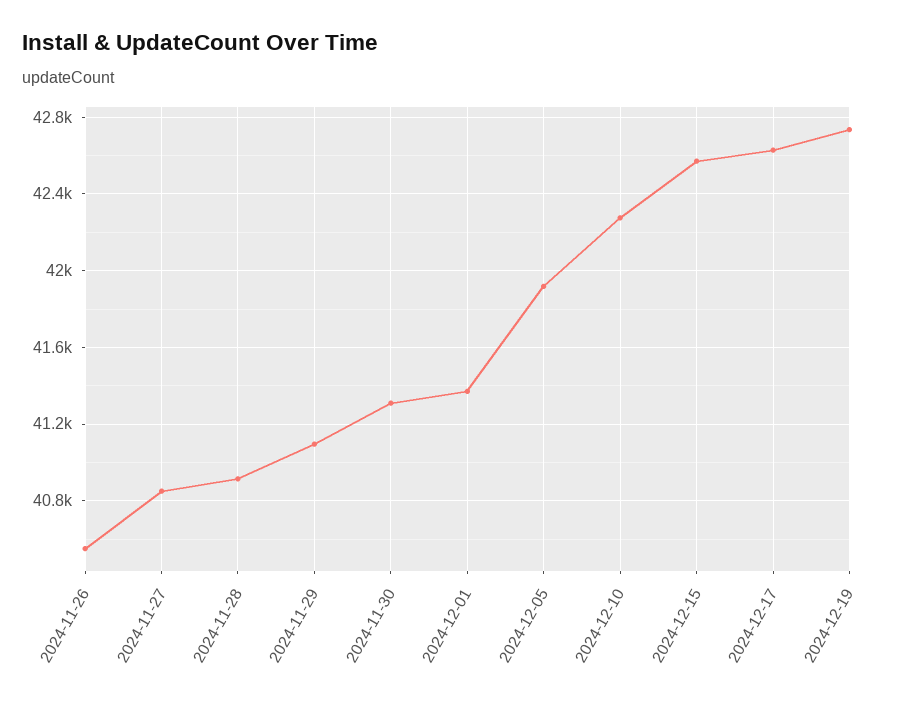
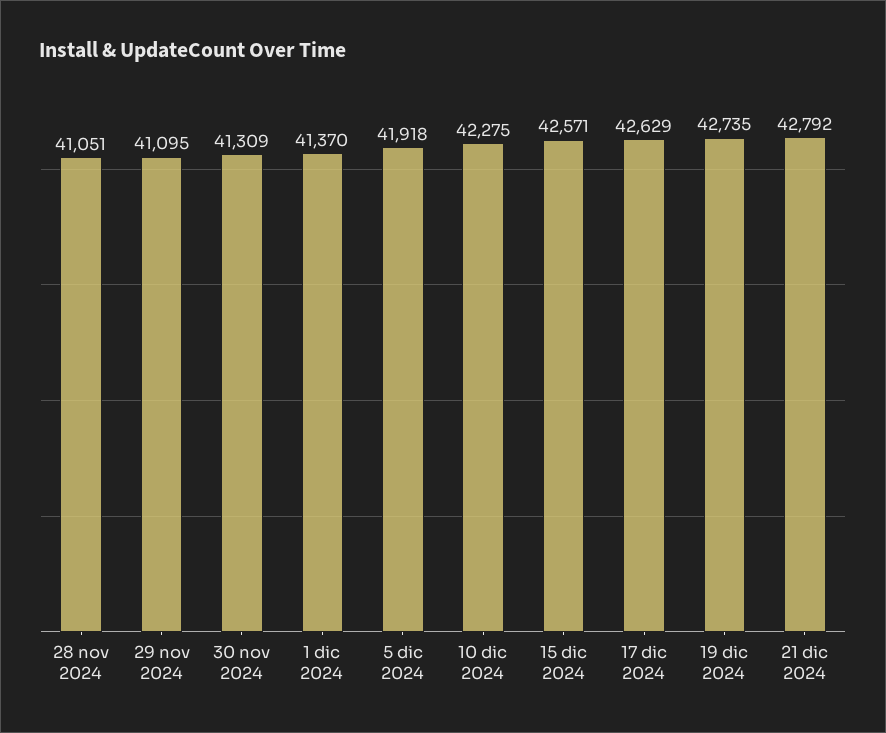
2024-11-26: 40550 -> none
2024-11-27: 40850 -> none
2024-11-28: 40900 -> 41051
21 dic 2024: none -> 42792

